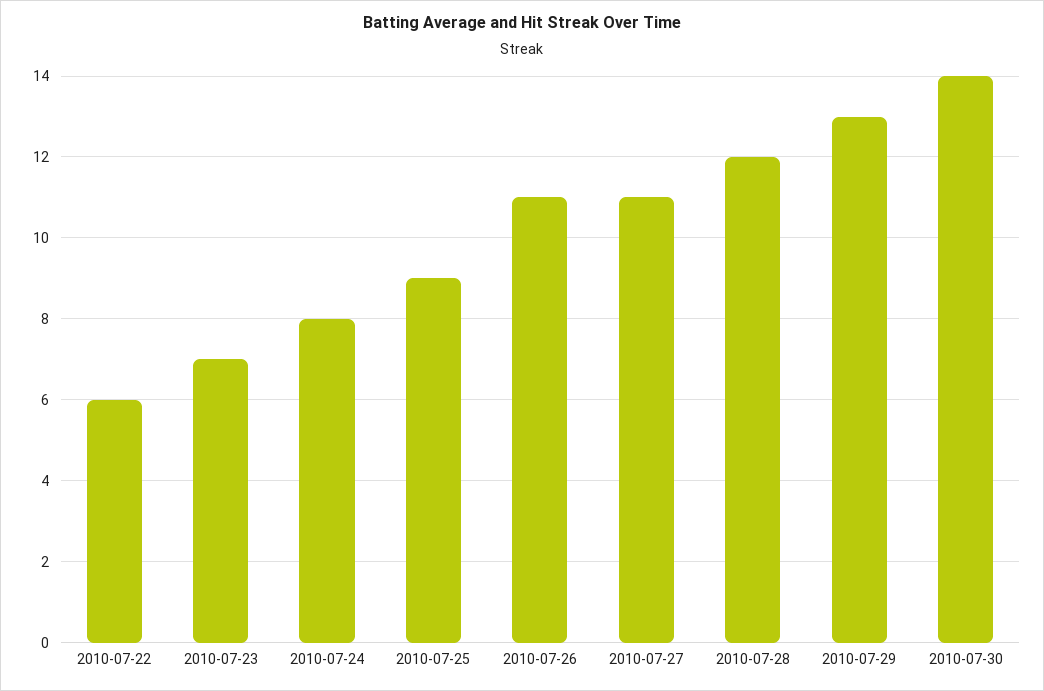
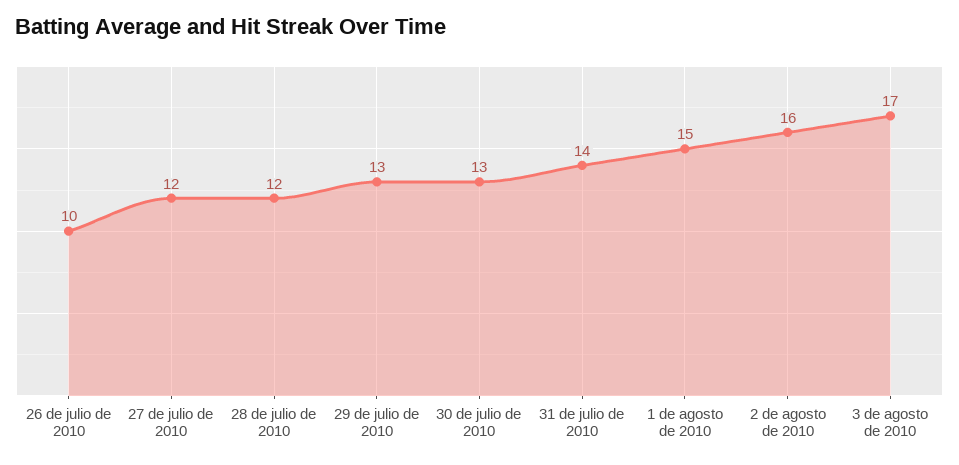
2010-07-22: 6 -> none
2010-07-23: 7 -> none
2010-07-24: 8 -> none
2010-07-25: 9 -> none
2010-07-26: 11 -> 10
2010-07-27: 11 -> 12
2010-07-30: 14 -> 13
31 de julio de 2010: none -> 14
1 de agosto de 2010: none -> 15
2 de agosto de 2010: none -> 16
3 de agosto de 2010: none -> 17

